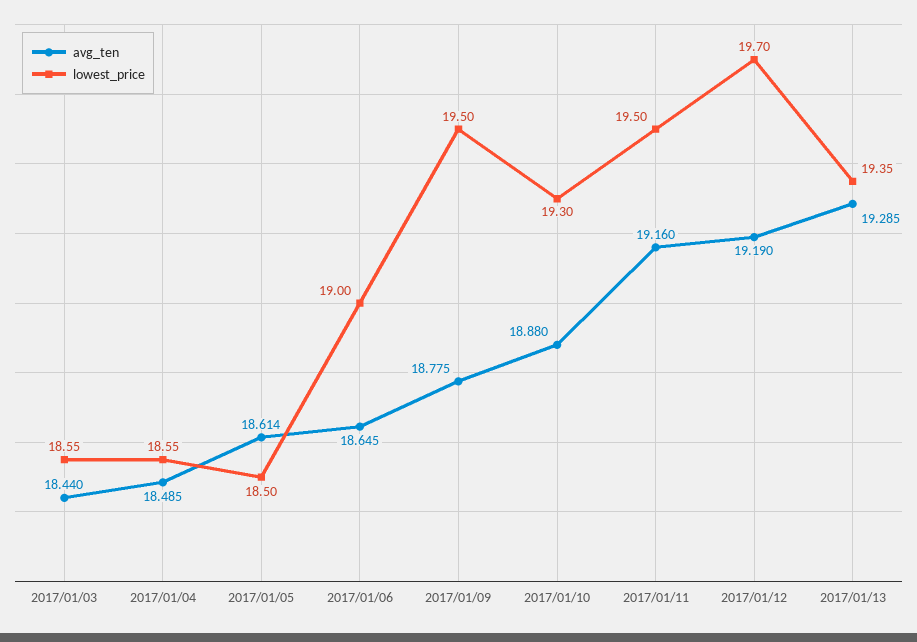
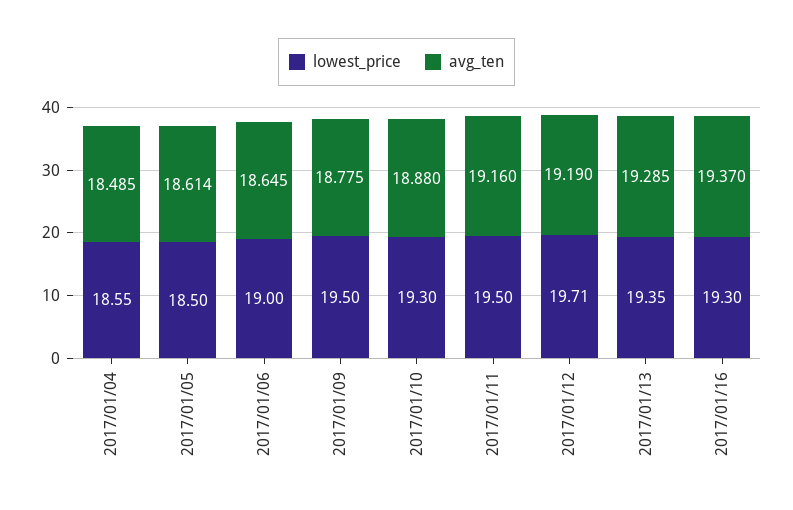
avg_ten, 2017/01/03: 18.44 -> none
lowest_price, 2017/01/03: 18.55 -> none
lowest_price, 2017/01/12: 19.7 -> 19.71
lowest_price, 2017/01/16: none -> 19.3
avg_ten, 2017/01/16: none -> 19.37

